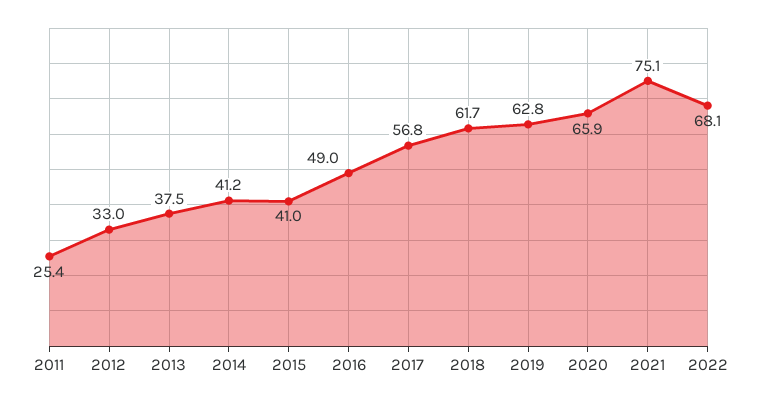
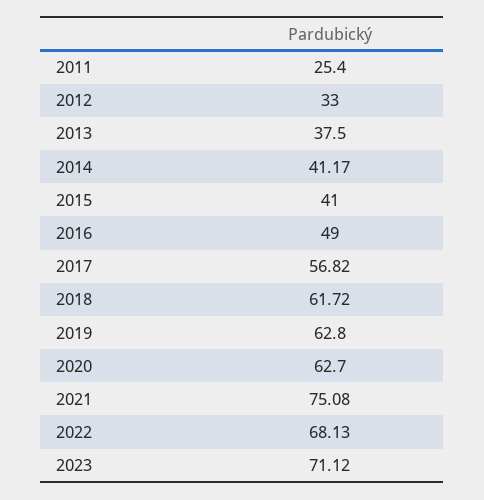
2020: 65.9 -> 62.7
2023: none -> 71.12

